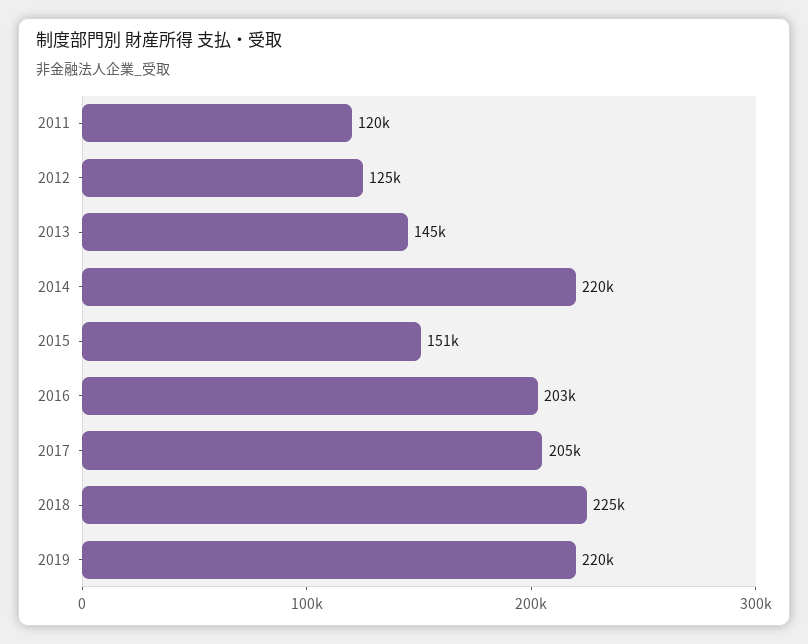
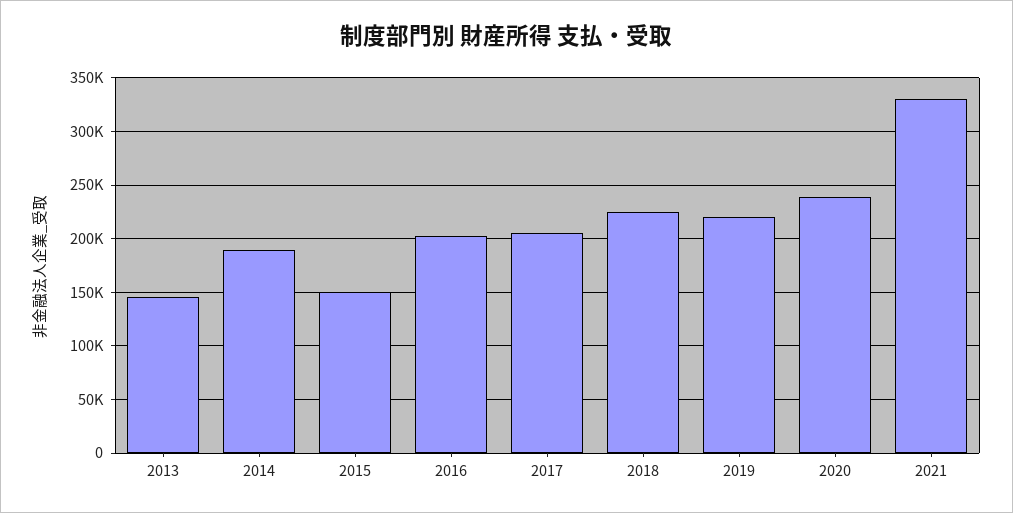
2011: 120000 -> none
2012: 125000 -> none
2014: 220000 -> 190000
2020: none -> 240000
2021: none -> 330000

